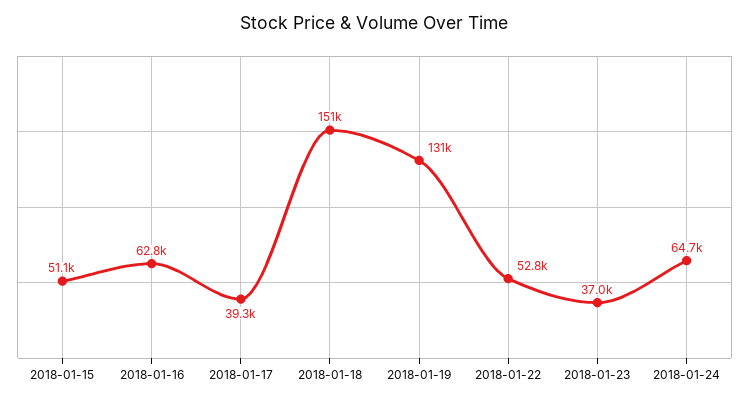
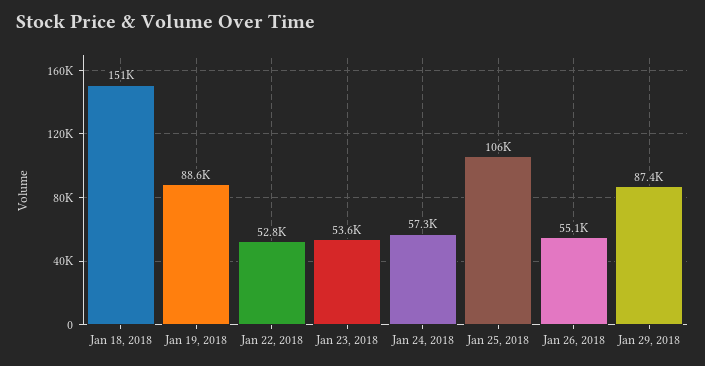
2018-01-15: 51100 -> none
2018-01-16: 62800 -> none
2018-01-17: 39300 -> none
2018-01-19: 131000 -> 88600
2018-01-23: 37000 -> 53600
2018-01-24: 64700 -> 57300
Jan 25, 2018: none -> 106000
Jan 26, 2018: none -> 55100
Jan 29, 2018: none -> 87400

